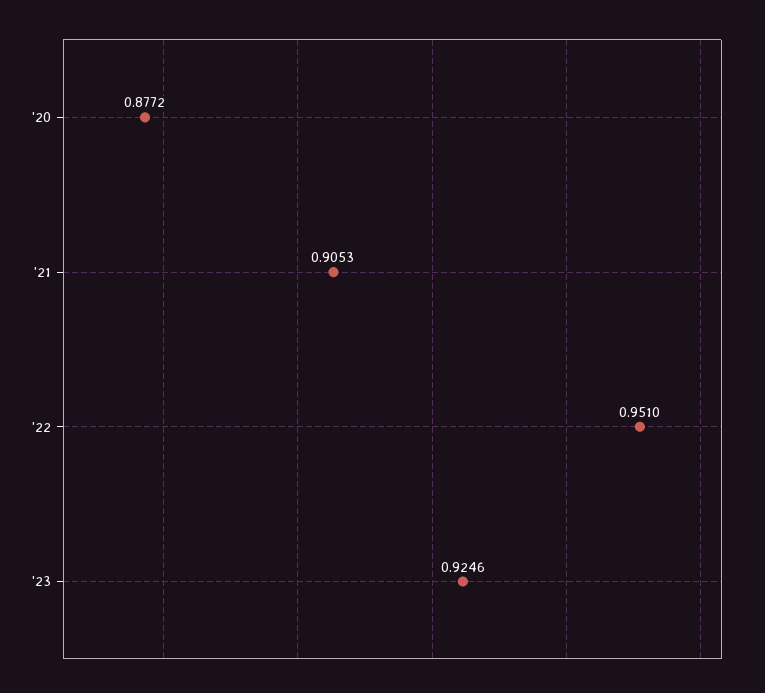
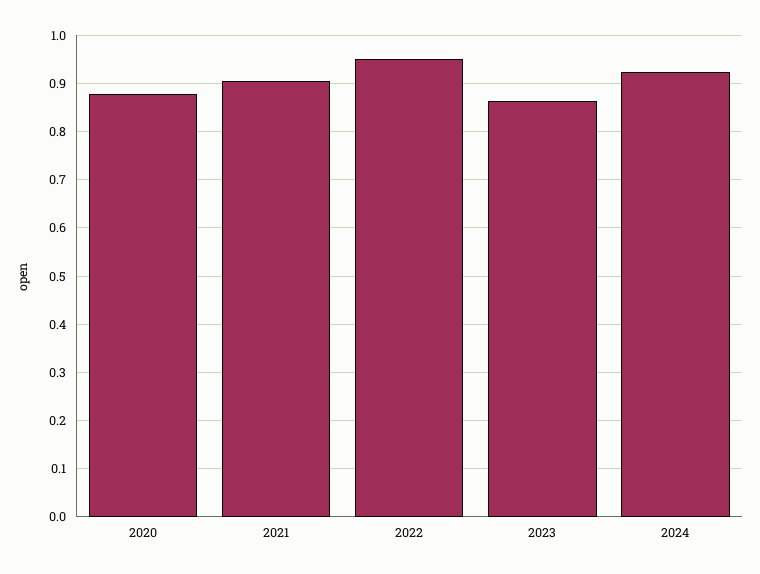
'23: 0.9246 -> 0.86
2024: none -> 0.92

